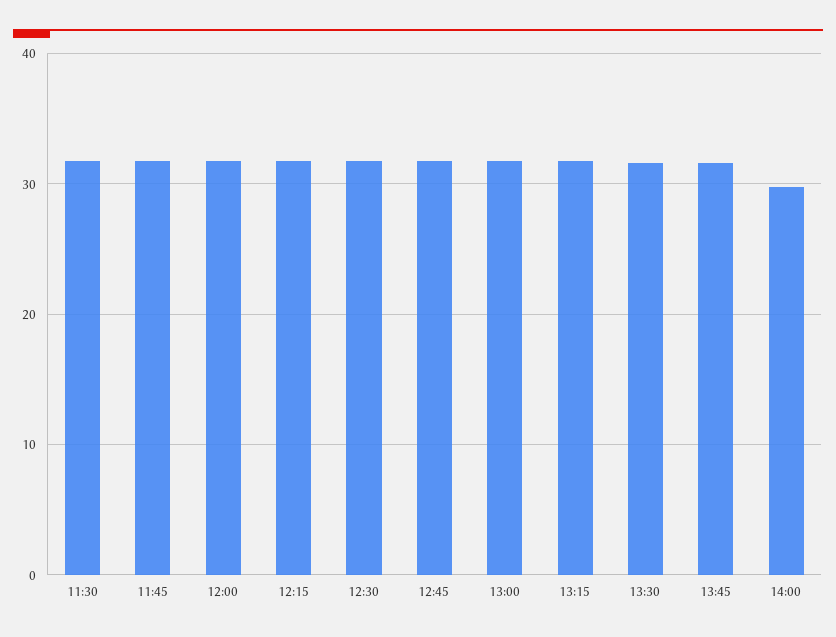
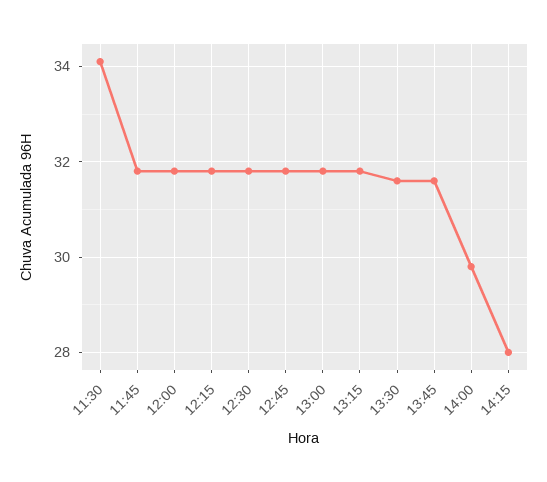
11:30: 32 -> 34
14:15: none -> 28

